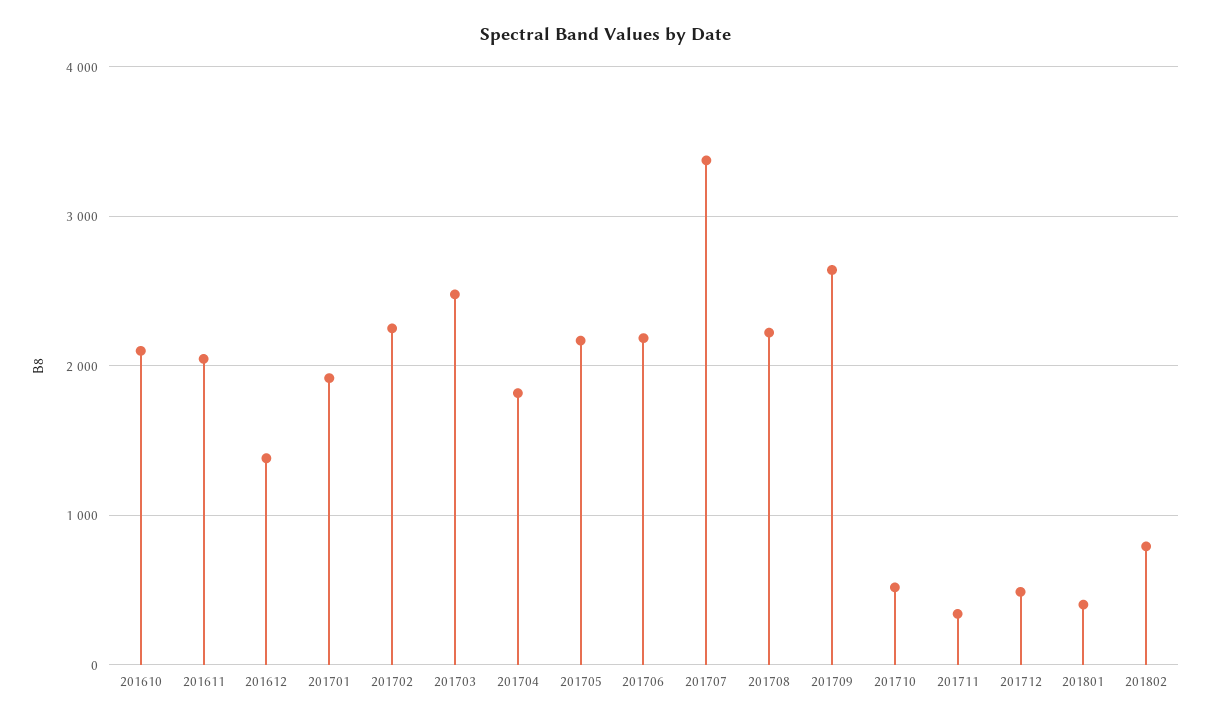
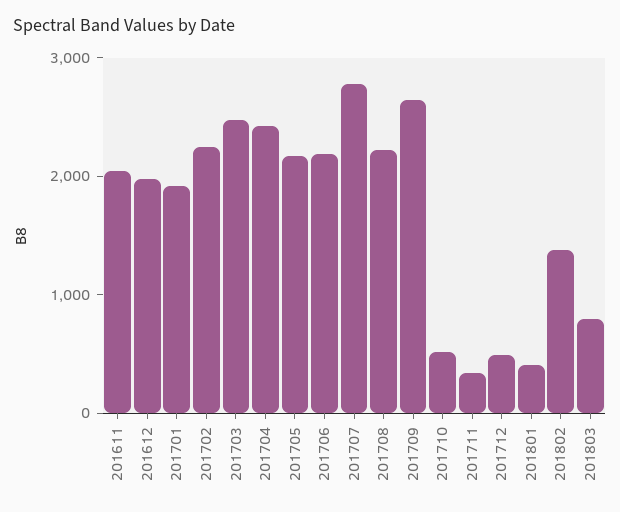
201610: 2100 -> none
201612: 1400 -> 2000
201704: 1800 -> 2400
201707: 3400 -> 2800
201802: 800 -> 1400
201803: none -> 800

